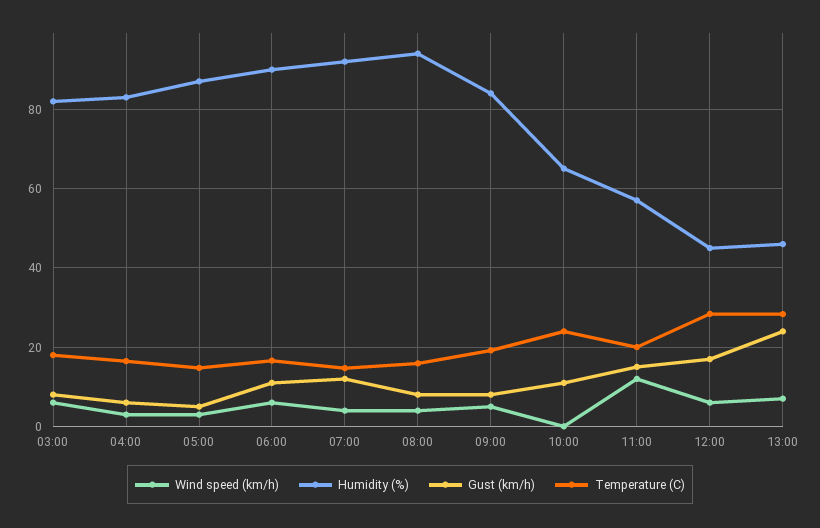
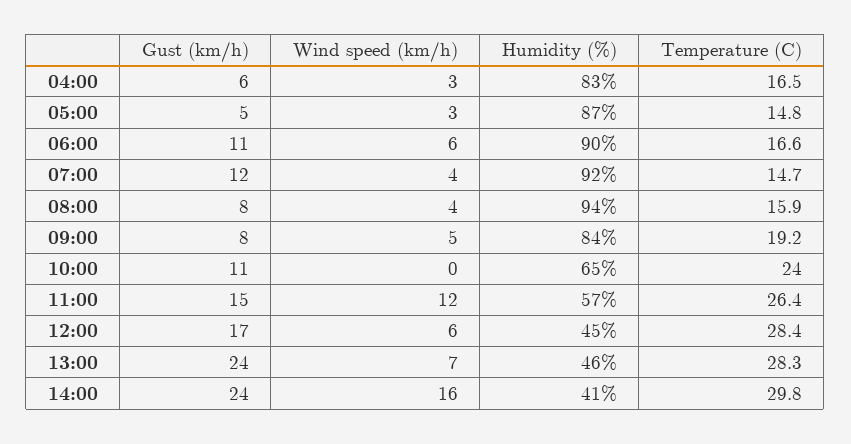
Wind speed (km/h), 03:00: 6 -> none
Humidity (%), 03:00: 82 -> none
Gust (km/h), 03:00: 8 -> none
Temperature (C), 03:00: 18 -> none
Temperature (C), 11:00: 20 -> 26.4
Gust (km/h), 14:00: none -> 24
Wind speed (km/h), 14:00: none -> 16
Humidity (%), 14:00: none -> 41
Temperature (C), 14:00: none -> 29.8

